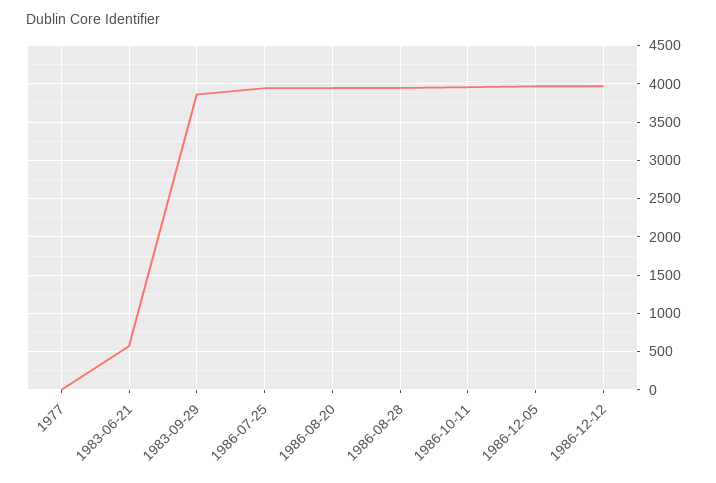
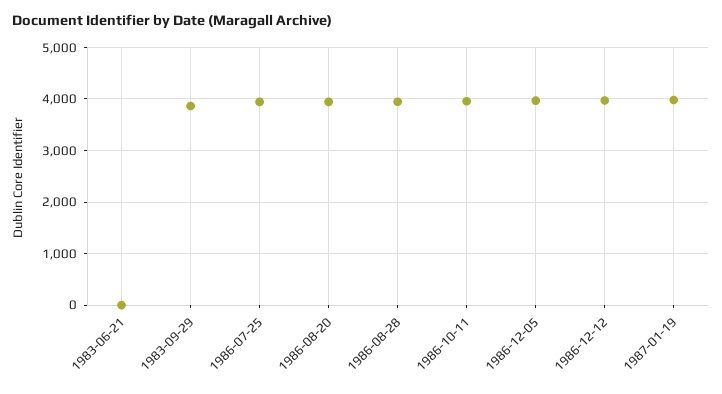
1977: 0 -> none
1983-06-21: 600 -> 0
1987-01-19: none -> 4000

